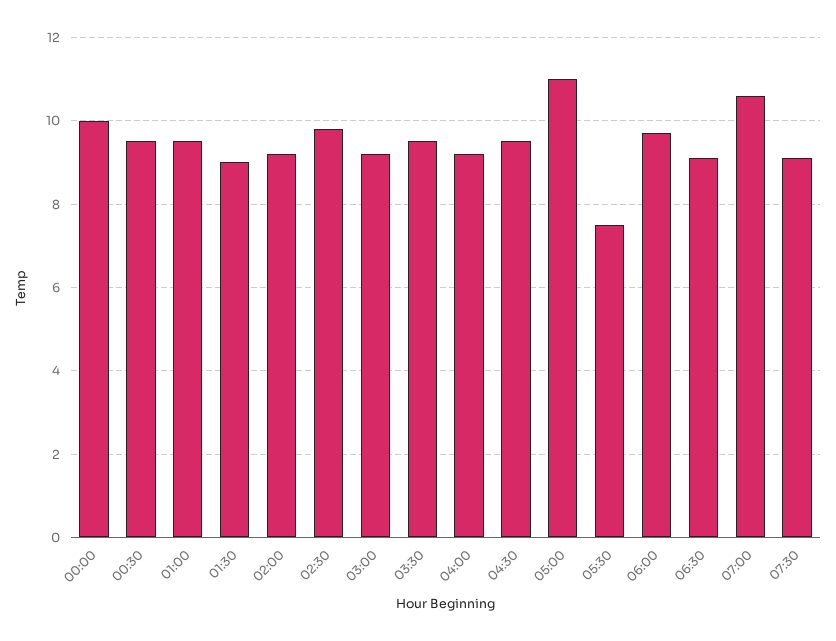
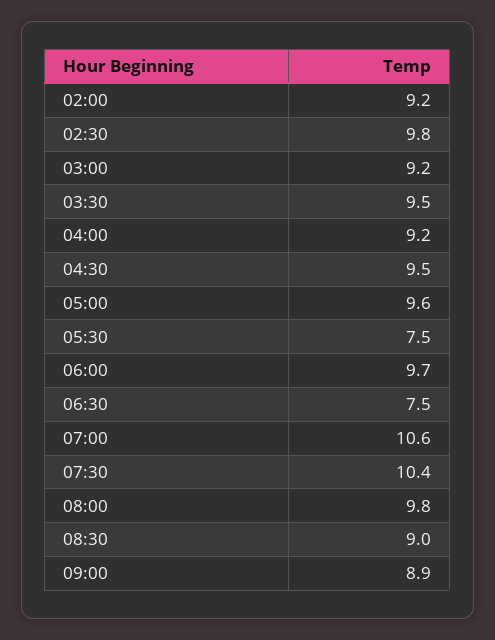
00:00: 10 -> none
00:30: 9.5 -> none
01:00: 9.5 -> none
01:30: 9 -> none
05:00: 11 -> 9.6
06:30: 9 -> 7.5
07:30: 9 -> 10.4
08:00: none -> 9.8
08:30: none -> 9
09:00: none -> 8.9

